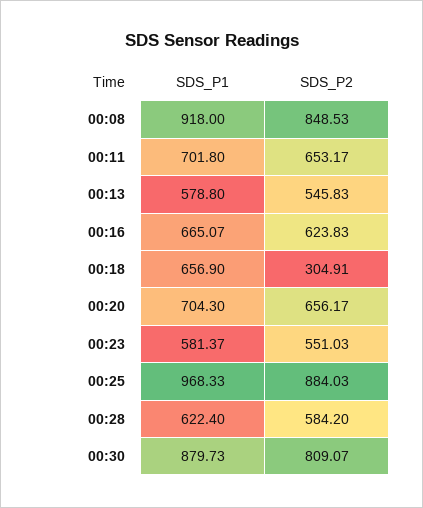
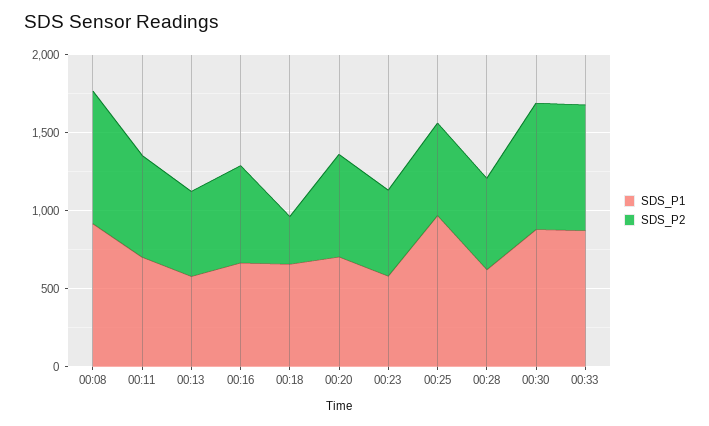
SDS_P2, 00:25: 884.03 -> 600
SDS_P1, 00:33: none -> 900
SDS_P2, 00:33: none -> 800

